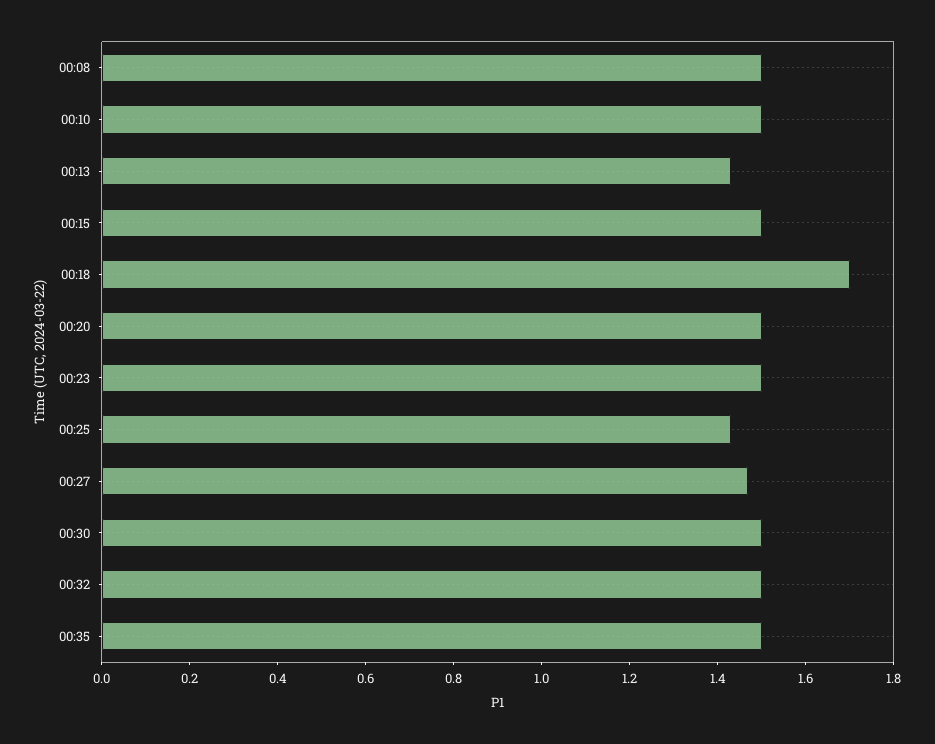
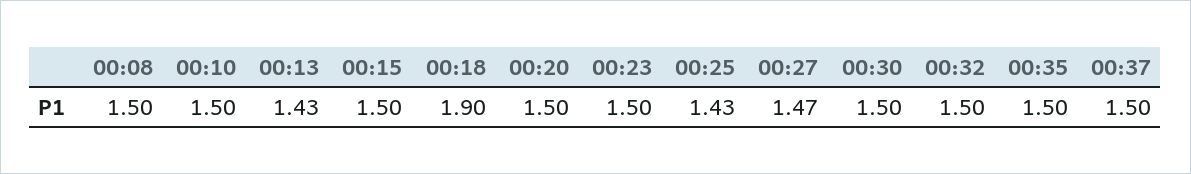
00:18: 1.7 -> 1.9
00:37: none -> 1.5

